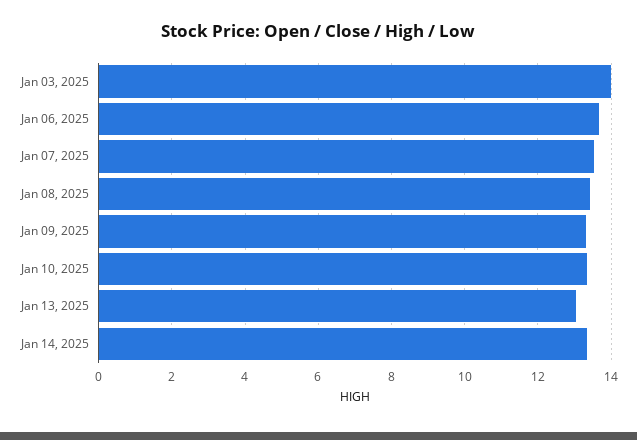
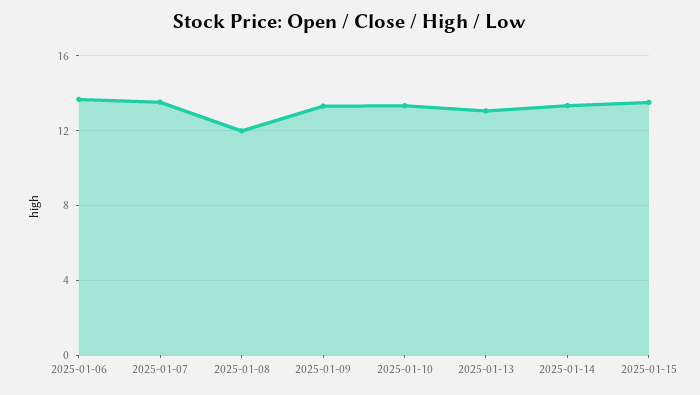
Jan 03, 2025: 14 -> none
Jan 08, 2025: 13.4 -> 12
2025-01-15: none -> 13.5

